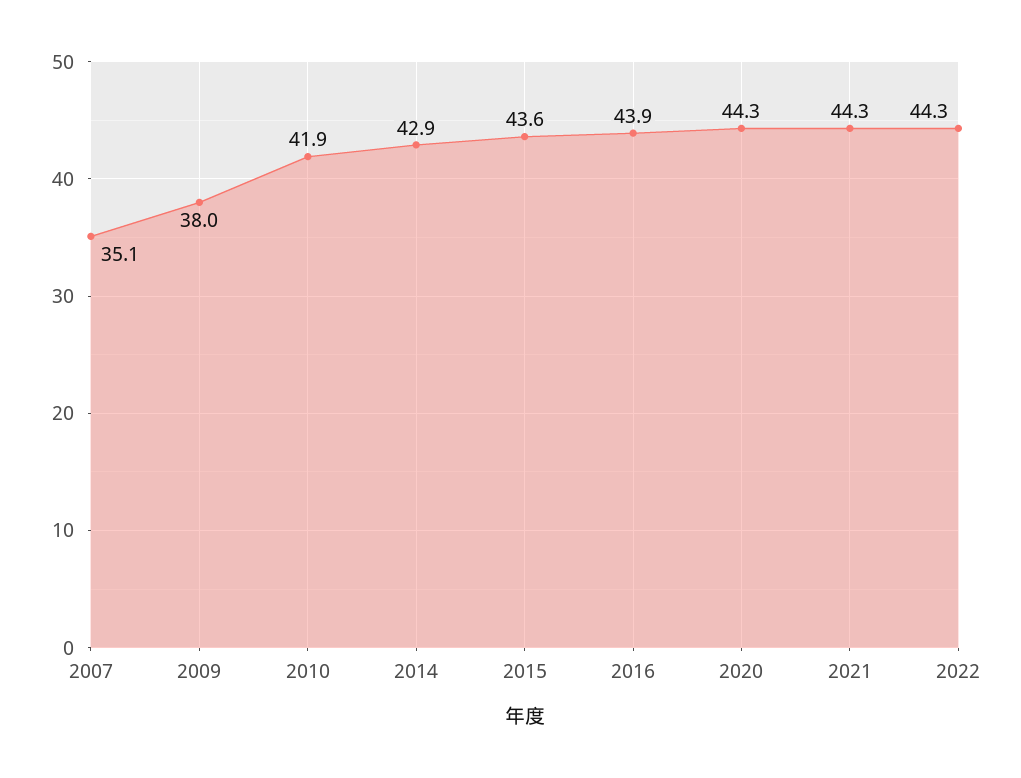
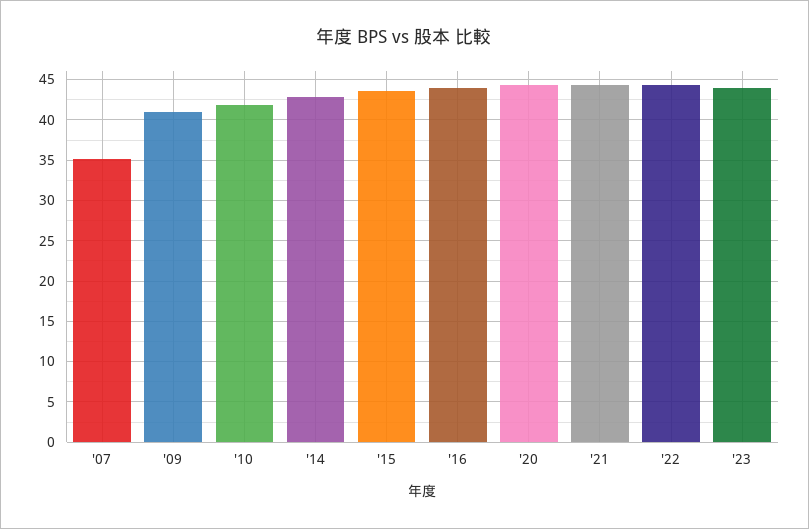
2009: 38 -> 41
'23: none -> 44

